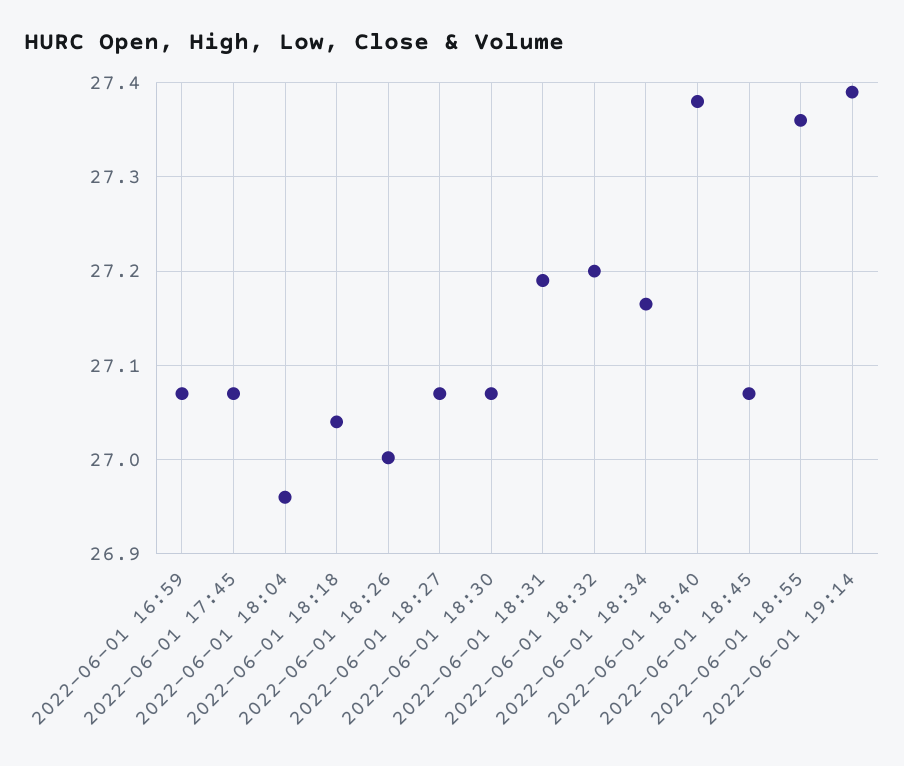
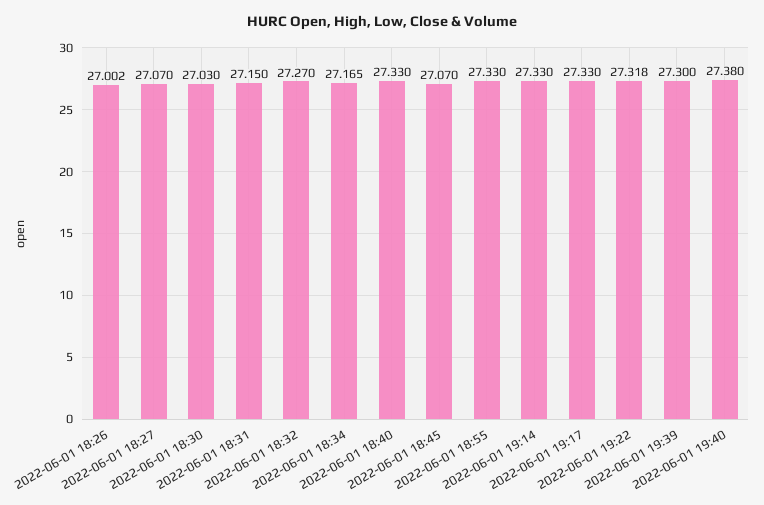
2022-06-01 16:59: 27.07 -> none
2022-06-01 17:45: 27.07 -> none
2022-06-01 18:04: 26.96 -> none
2022-06-01 18:18: 27.04 -> none
2022-06-01 18:30: 27.07 -> 27.03
2022-06-01 18:31: 27.19 -> 27.15
2022-06-01 18:32: 27.2 -> 27.27
2022-06-01 18:40: 27.38 -> 27.33
2022-06-01 18:55: 27.36 -> 27.33
2022-06-01 19:14: 27.39 -> 27.33
2022-06-01 19:17: none -> 27.33
2022-06-01 19:22: none -> 27.318
2022-06-01 19:39: none -> 27.3
2022-06-01 19:40: none -> 27.38

